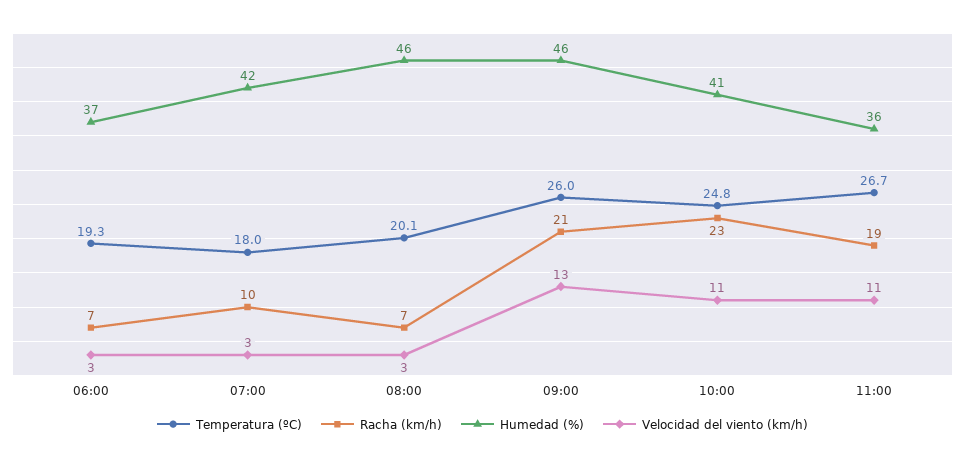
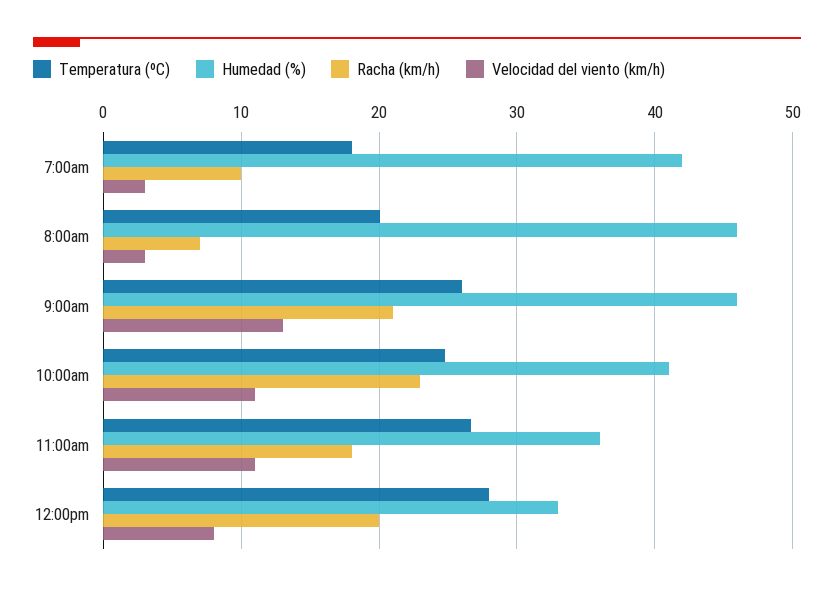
Temperatura (ºC), 06:00: 19.3 -> none
Racha (km/h), 06:00: 7 -> none
Humedad (%), 06:00: 37 -> none
Velocidad del viento (km/h), 06:00: 3 -> none
Racha (km/h), 11:00: 19 -> 18
Temperatura (ºC), 12:00pm: none -> 28
Humedad (%), 12:00pm: none -> 33
Racha (km/h), 12:00pm: none -> 20
Velocidad del viento (km/h), 12:00pm: none -> 8

